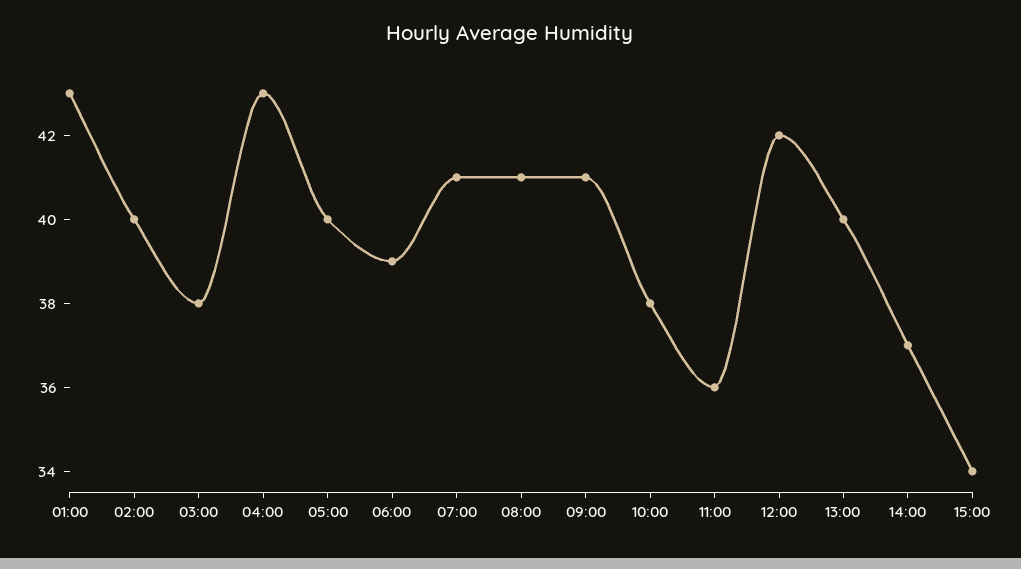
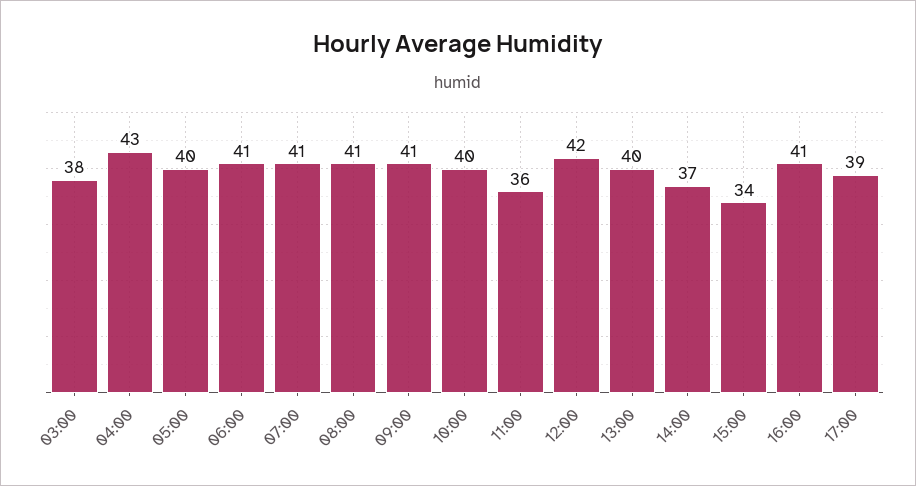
01:00: 43 -> none
02:00: 40 -> none
06:00: 39 -> 41
10:00: 38 -> 40
16:00: none -> 41
17:00: none -> 39

